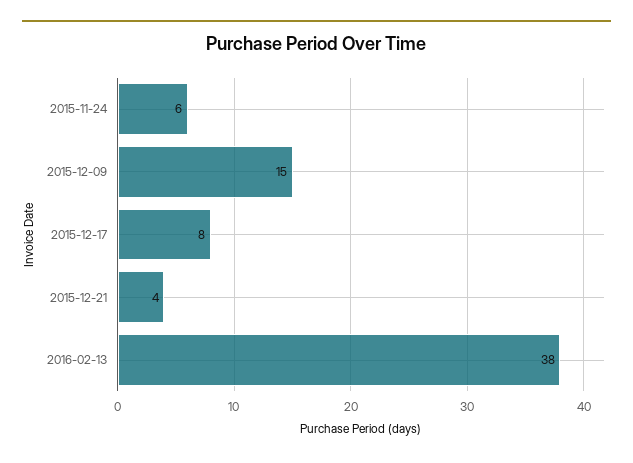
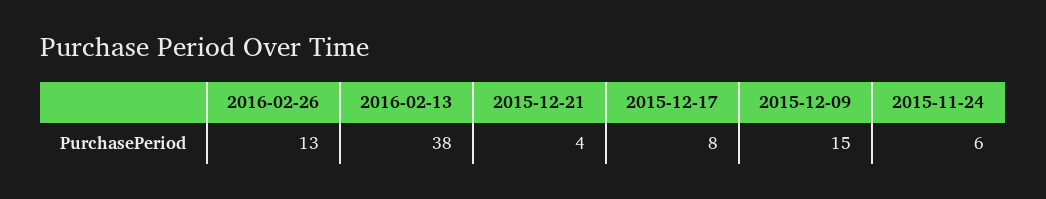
2016-02-26: none -> 13

